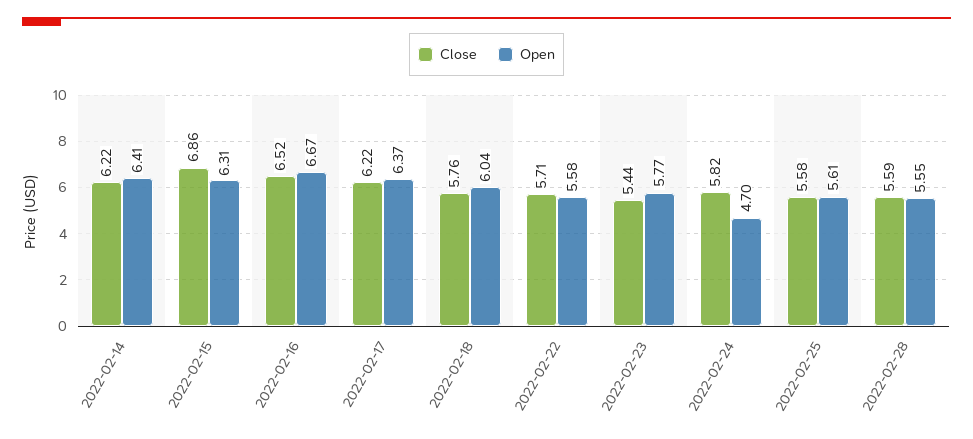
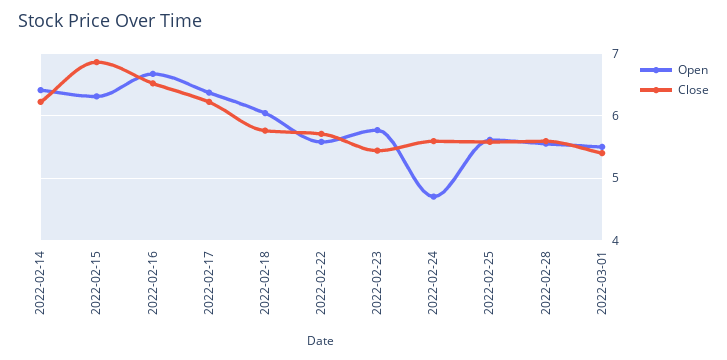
Close, 2022-02-24: 5.82 -> 5.6
Open, 2022-03-01: none -> 5.5
Close, 2022-03-01: none -> 5.4

